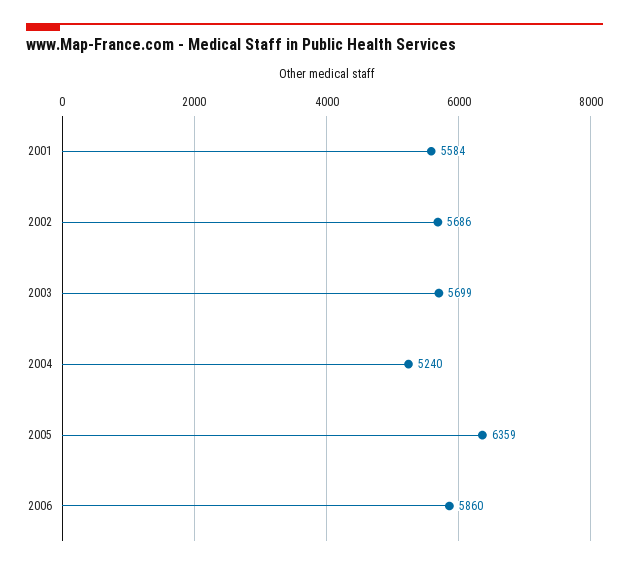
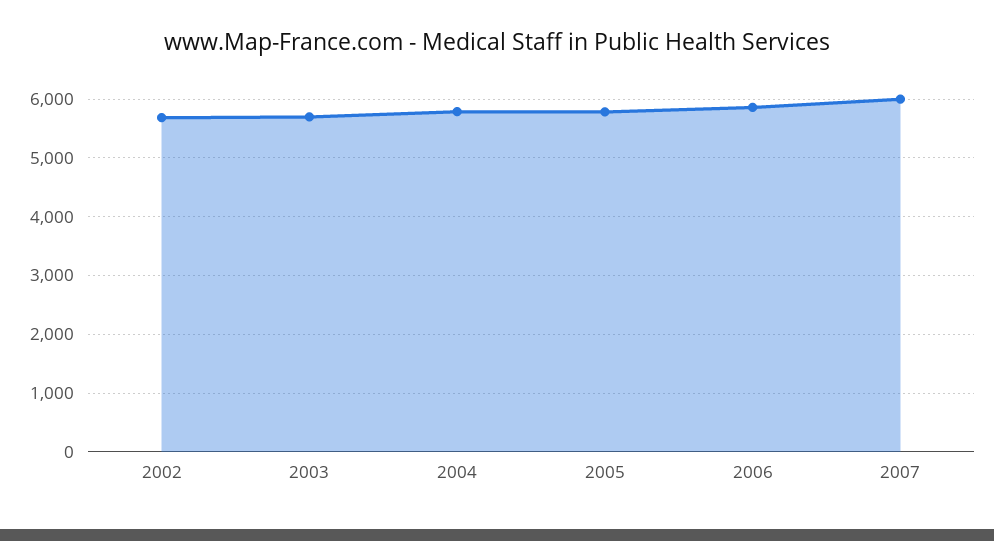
2001: 5584 -> none
2004: 5240 -> 5800
2005: 6359 -> 5800
2007: none -> 6000

